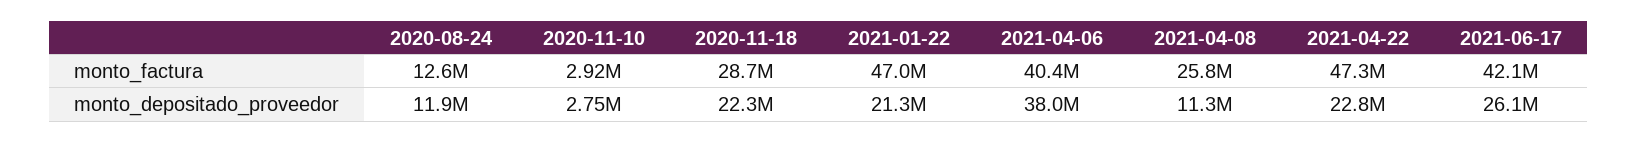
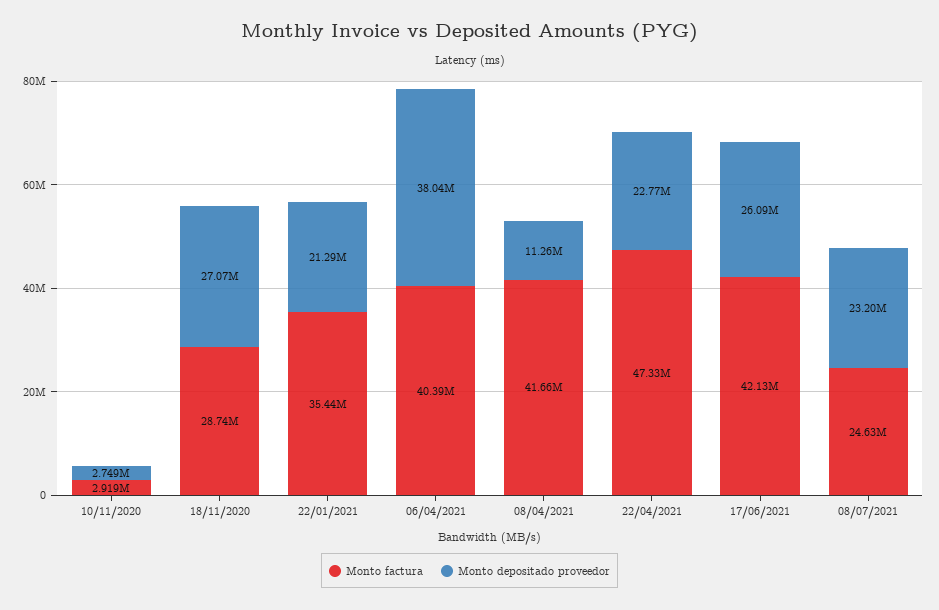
monto_factura, 2020-08-24: 12600000 -> none
monto_factura, 2021-01-22: 47000000 -> 35440000
monto_factura, 2021-04-08: 25800000 -> 41660000
monto_depositado_proveedor, 2020-08-24: 11900000 -> none
monto_depositado_proveedor, 2020-11-18: 22300000 -> 27070000
monto_factura, 08/07/2021: none -> 24630000
monto_depositado_proveedor, 08/07/2021: none -> 23200000

